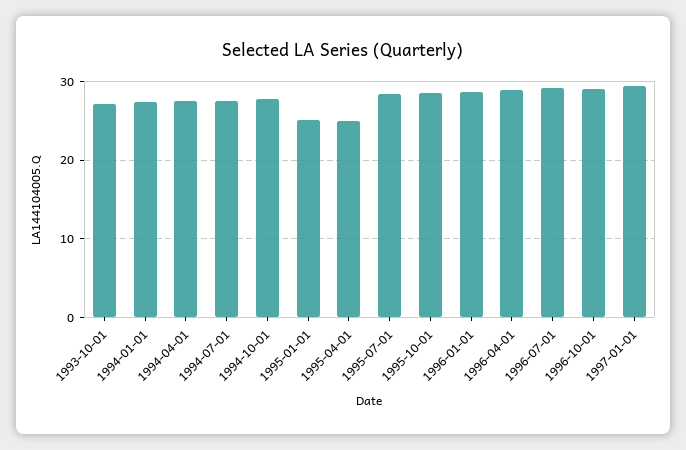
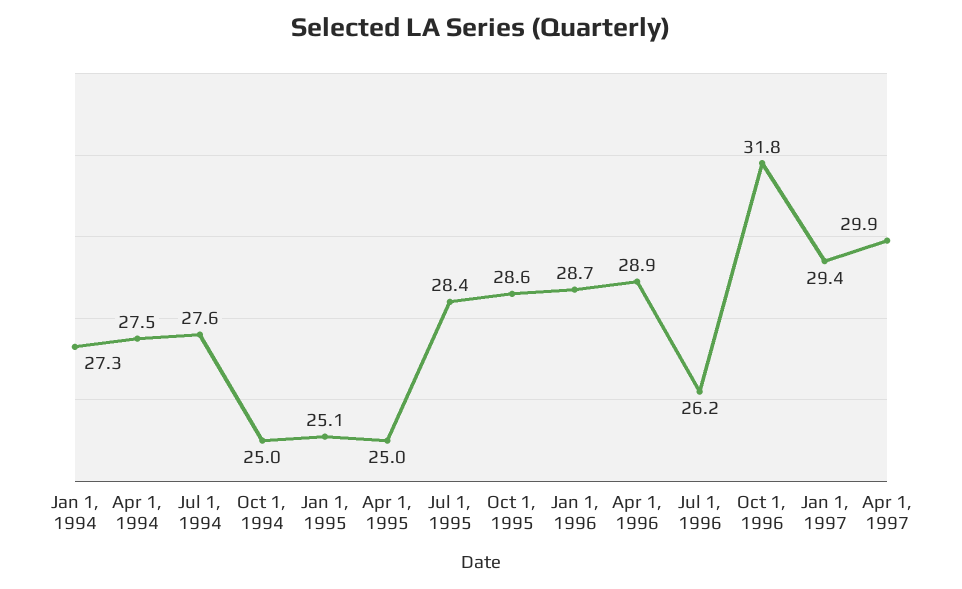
1993-10-01: 27 -> none
1994-10-01: 28 -> 25
1996-07-01: 29 -> 26.2
1996-10-01: 29 -> 31.8
Apr 1, 1997: none -> 29.9

